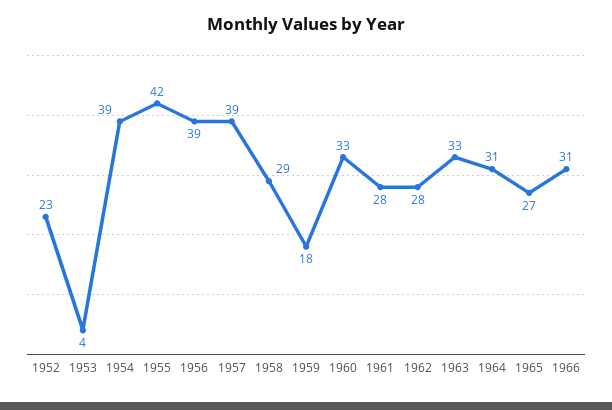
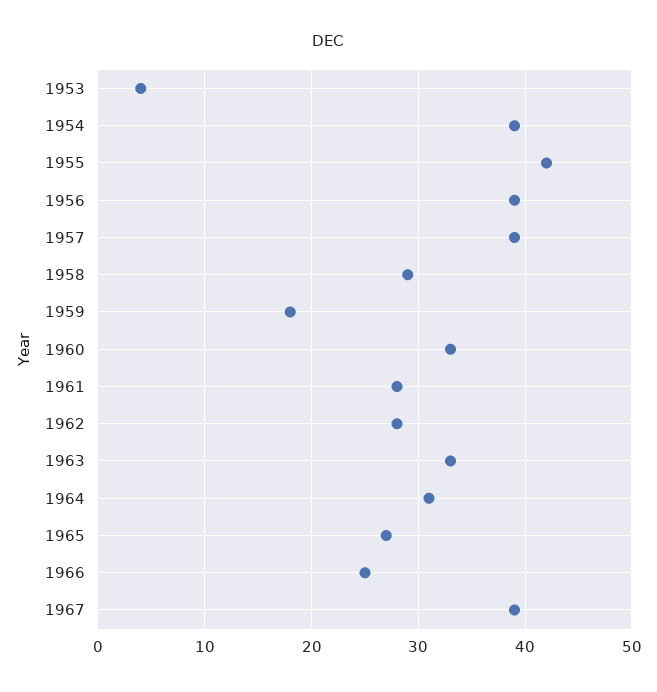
1952: 23 -> none
1966: 31 -> 25
1967: none -> 39

